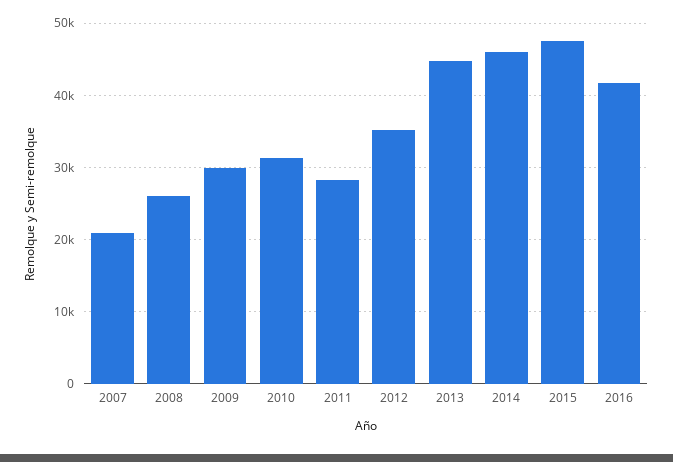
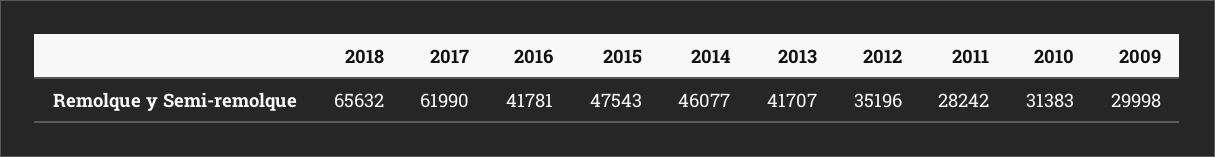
2007: 21000 -> none
2008: 26000 -> none
2013: 45000 -> 41707
2018: none -> 65632
2017: none -> 61990

